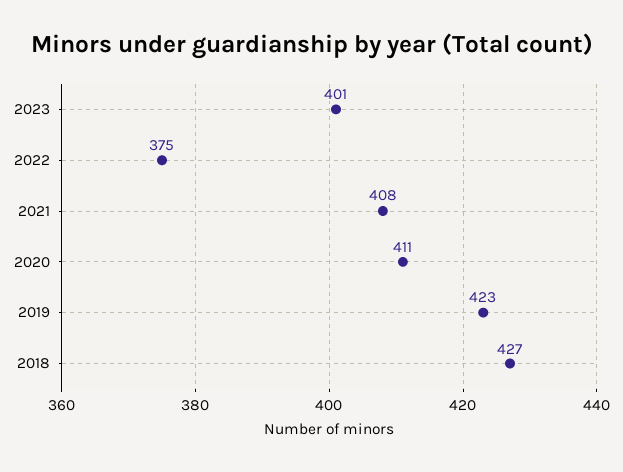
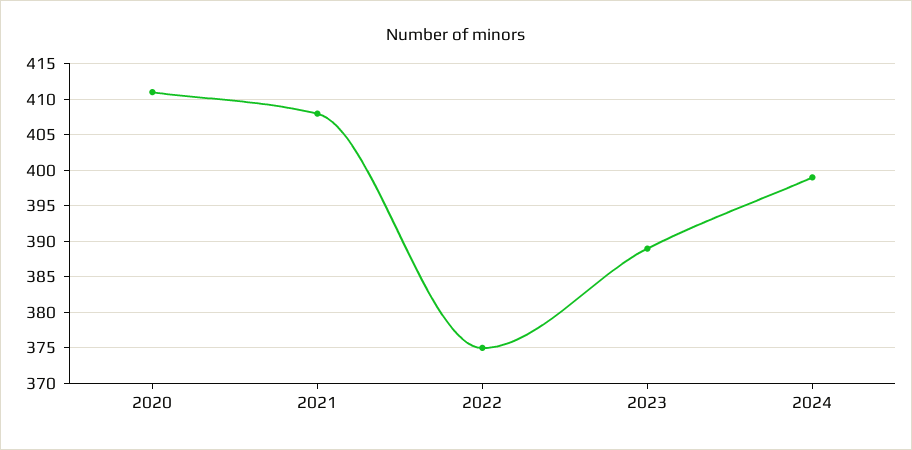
2023: 401 -> 389
2019: 423 -> none
2018: 427 -> none
2024: none -> 399

